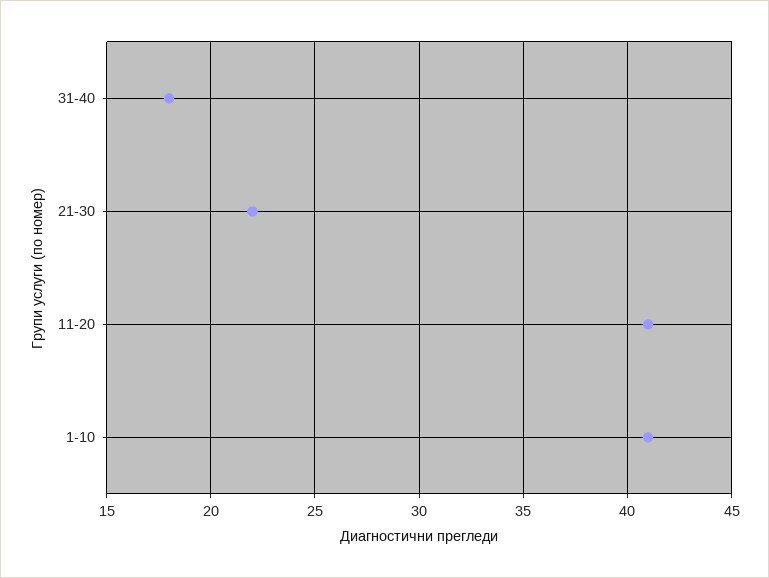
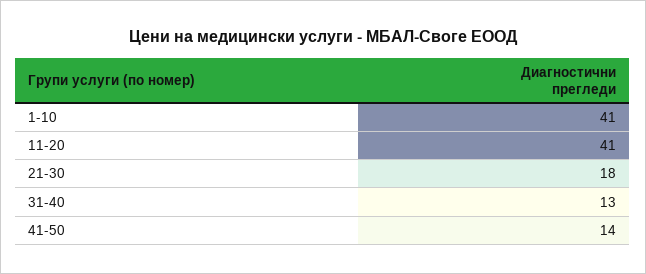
31-40: 18 -> 13
21-30: 22 -> 18
41-50: none -> 14

